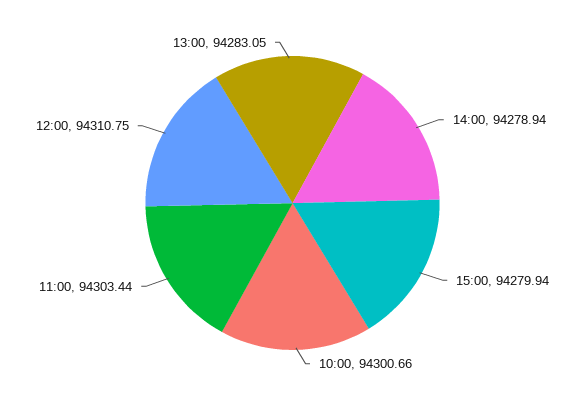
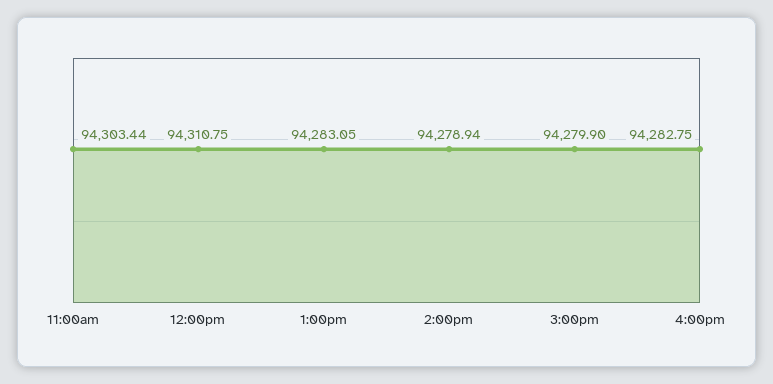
15:00: 94279.94 -> 94279.9
10:00: 94300.66 -> none
4:00pm: none -> 94282.75

